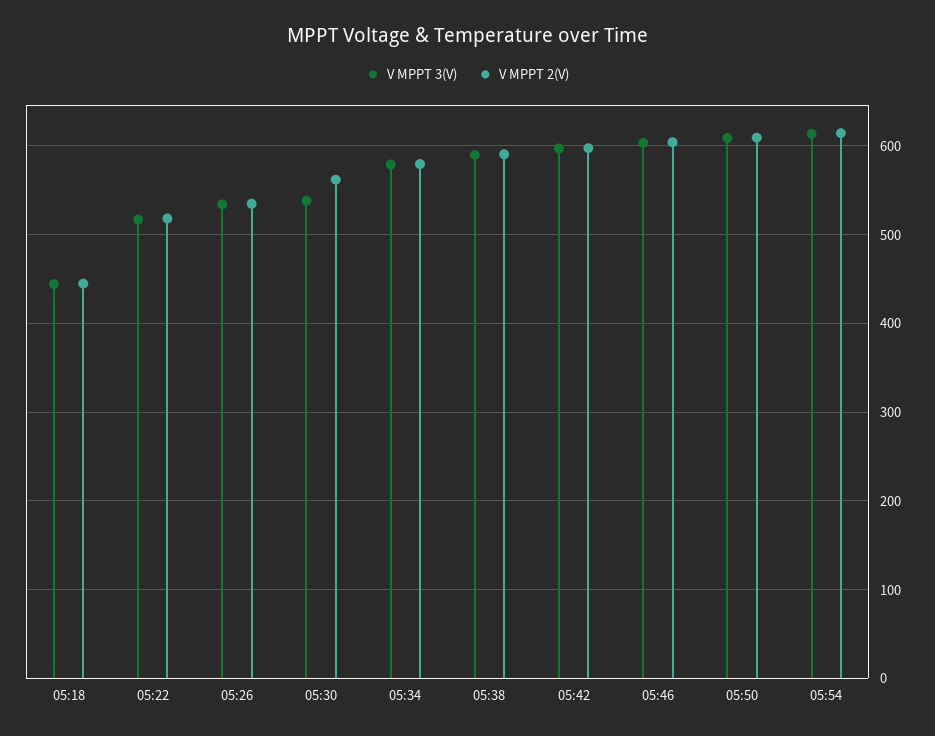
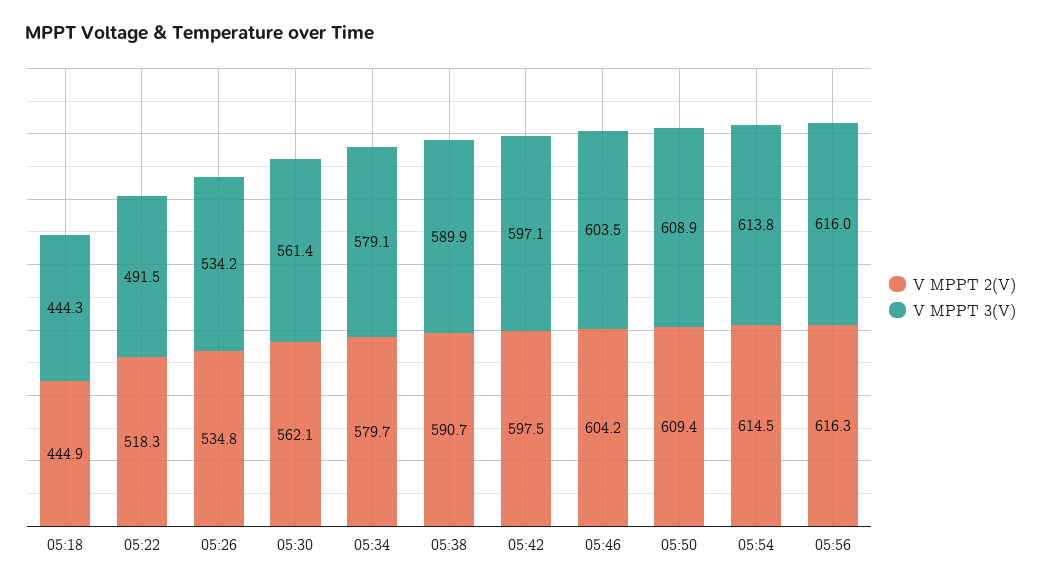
V MPPT 3(V), 05:22: 520 -> 491.5
V MPPT 3(V), 05:30: 540 -> 561.4
V MPPT 2(V), 05:56: none -> 616.3
V MPPT 3(V), 05:56: none -> 616

